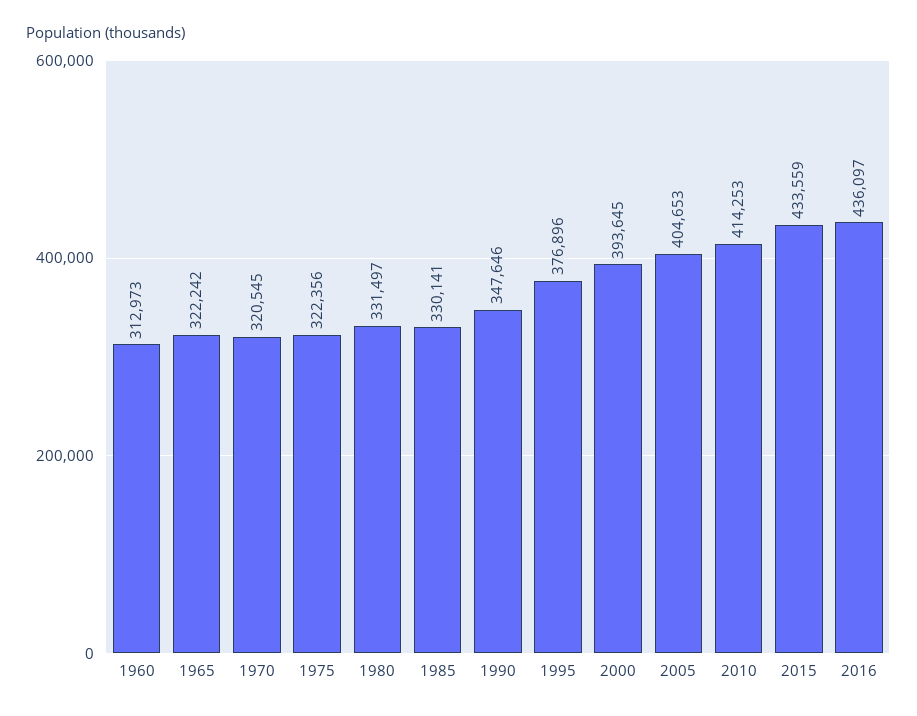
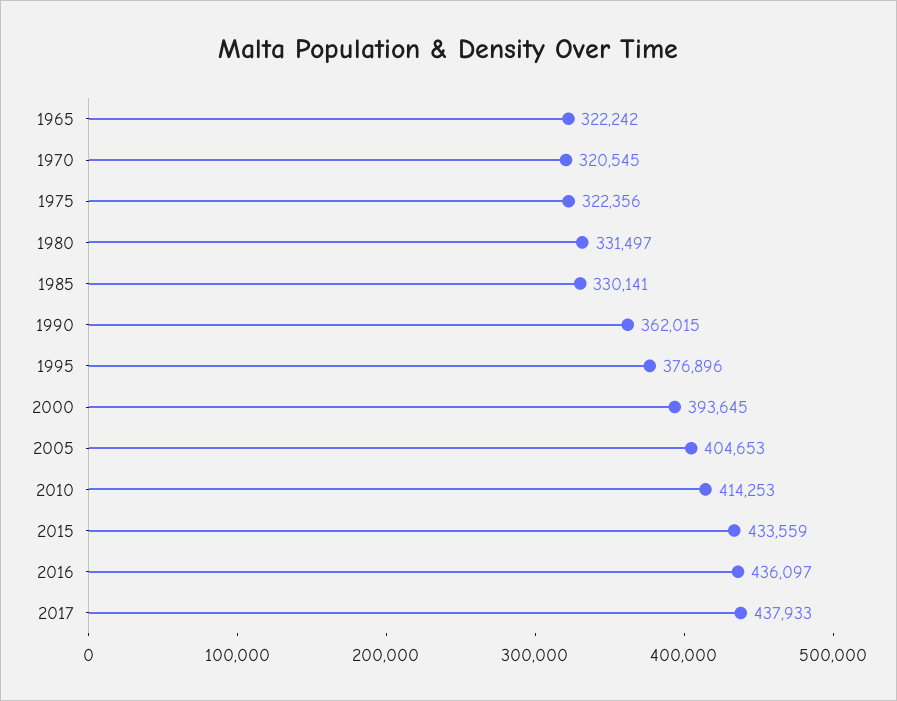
1960: 312973 -> none
1990: 347646 -> 362015
2017: none -> 437933

